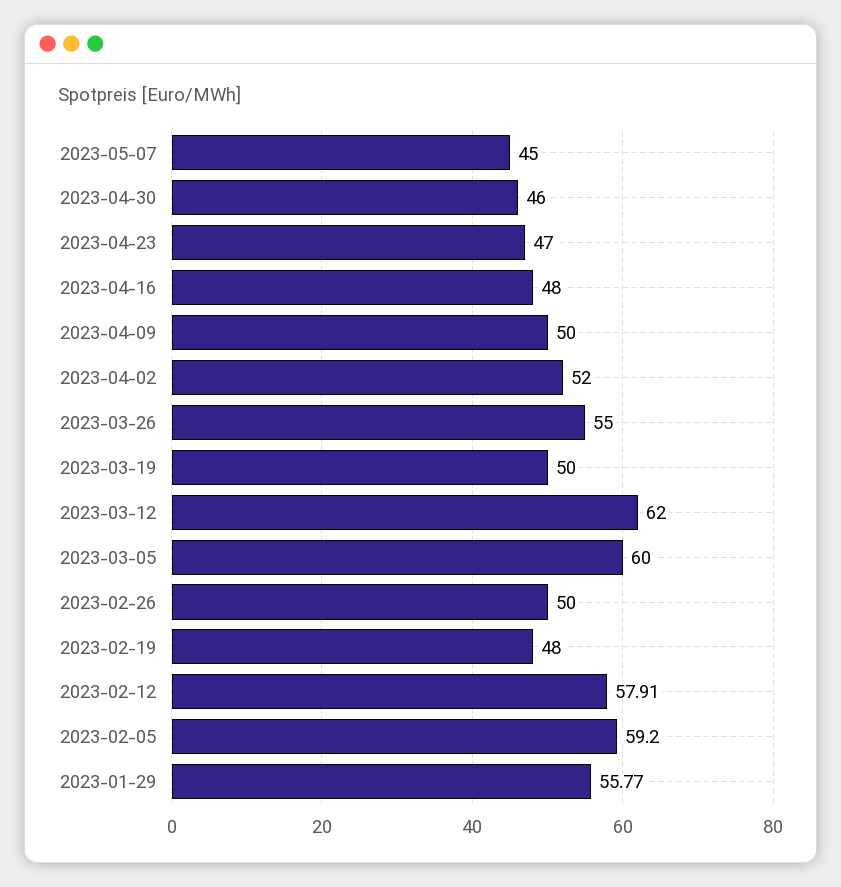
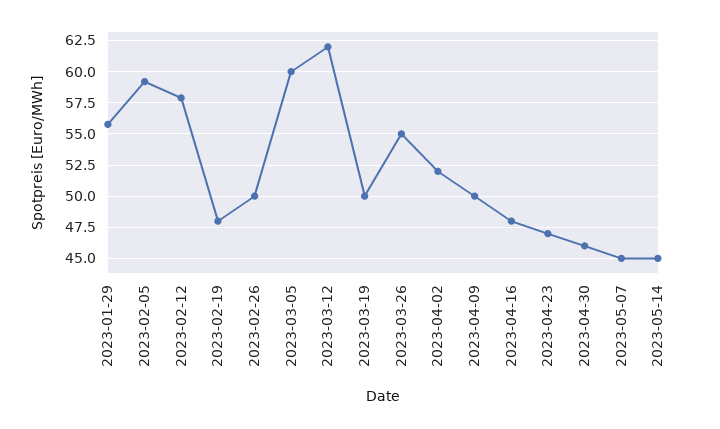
2023-05-14: none -> 45

